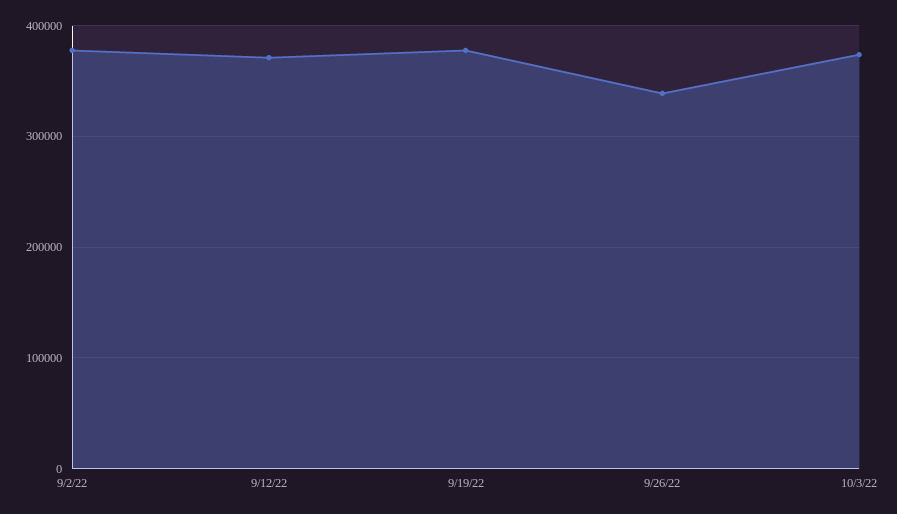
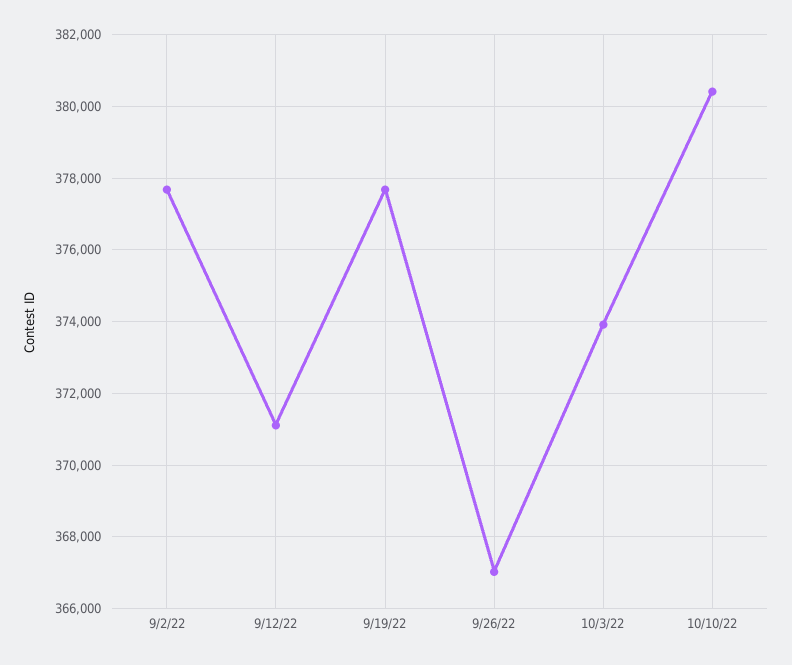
9/26/22: 340000 -> 367000
10/10/22: none -> 380400

